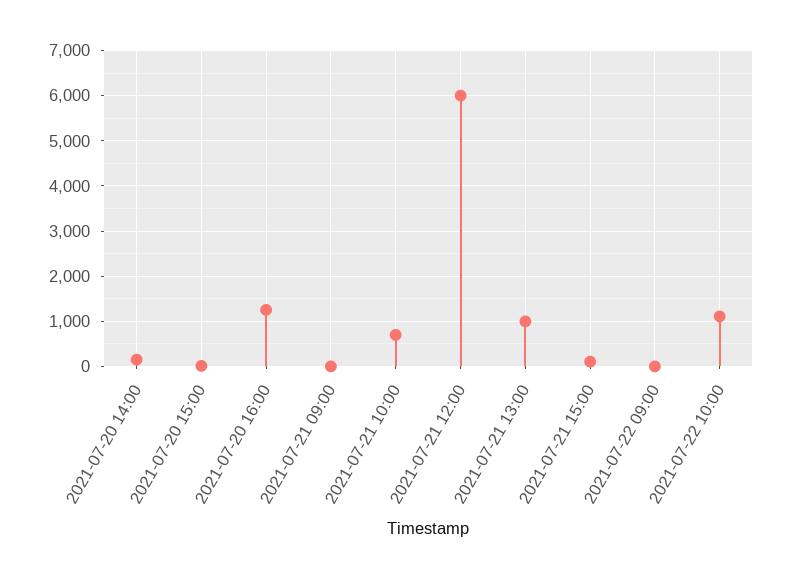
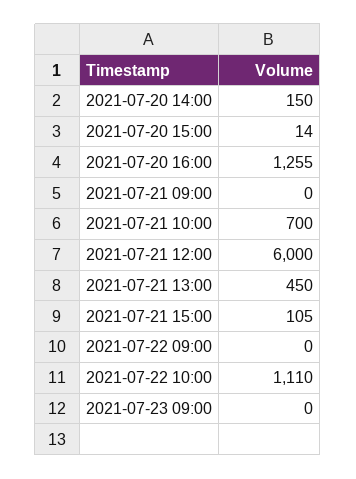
2021-07-21 13:00: 1000 -> 450
2021-07-23 09:00: none -> 0

